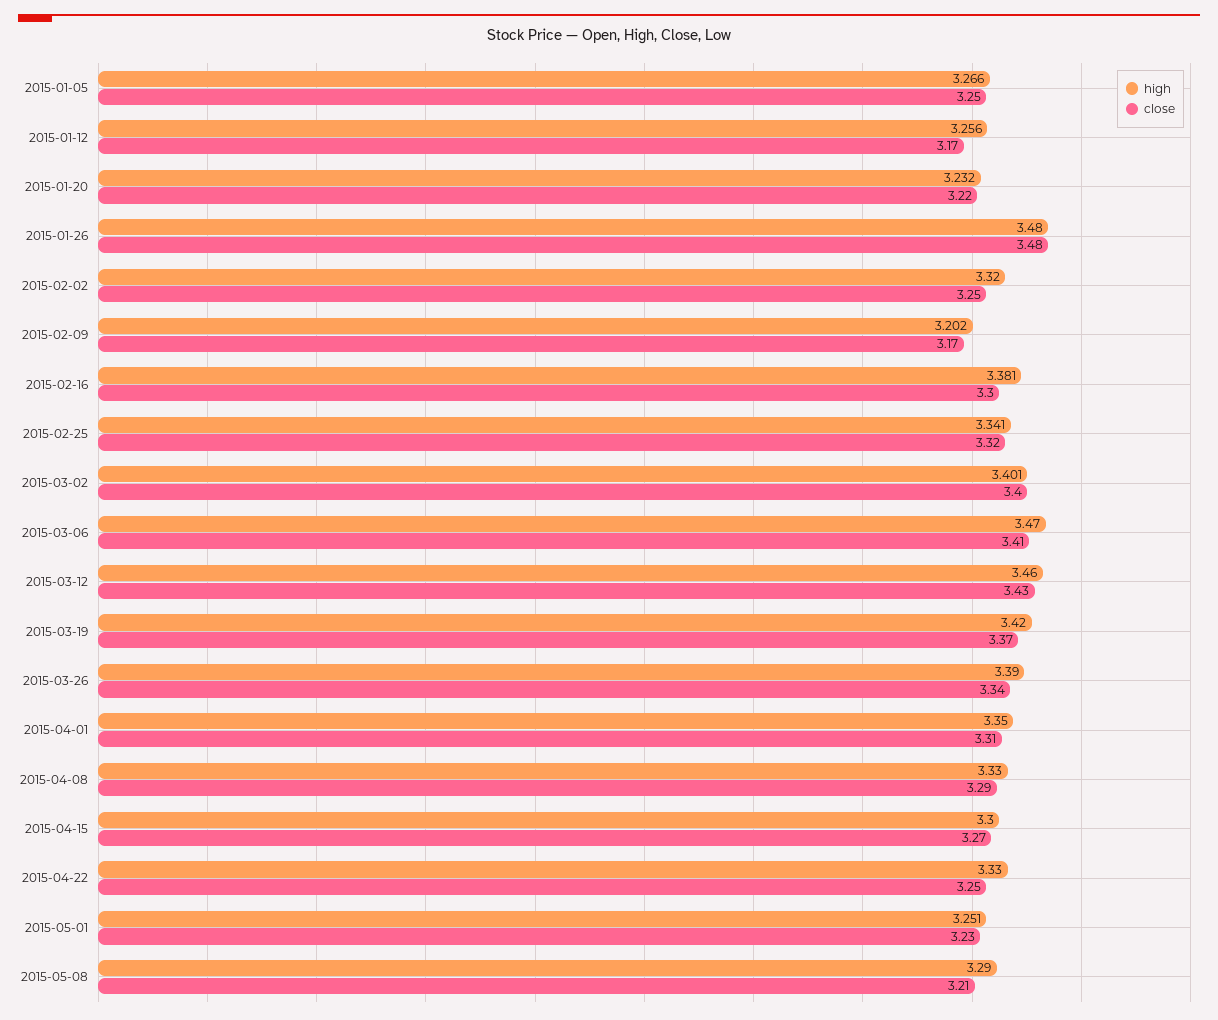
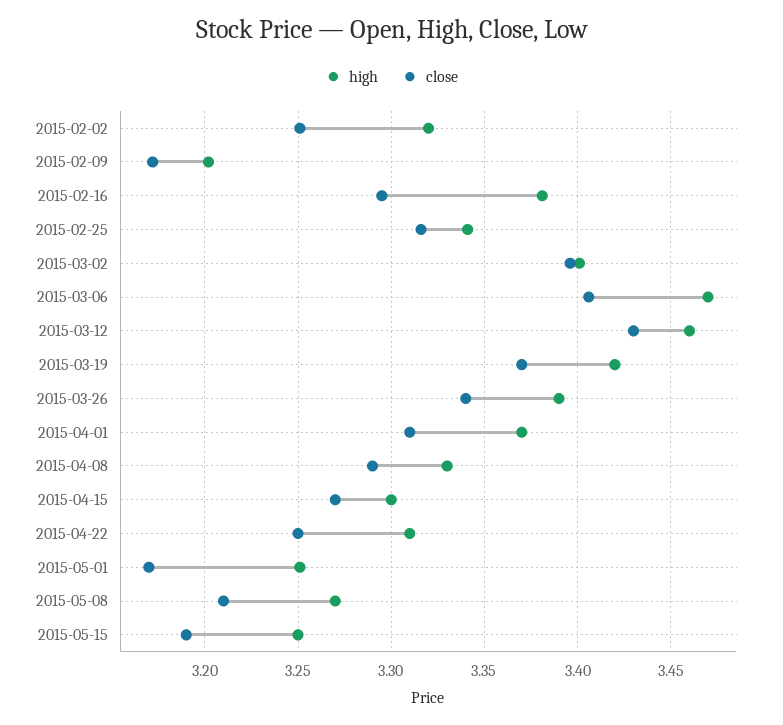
high, 2015-01-05: 3.266 -> none
close, 2015-01-05: 3.25 -> none
high, 2015-01-12: 3.256 -> none
close, 2015-01-12: 3.17 -> none
high, 2015-01-20: 3.232 -> none
close, 2015-01-20: 3.22 -> none
high, 2015-01-26: 3.48 -> none
close, 2015-01-26: 3.48 -> none
high, 2015-04-01: 3.35 -> 3.37
high, 2015-04-22: 3.33 -> 3.31
close, 2015-05-01: 3.23 -> 3.17
high, 2015-05-08: 3.29 -> 3.27
high, 2015-05-15: none -> 3.25
close, 2015-05-15: none -> 3.19

